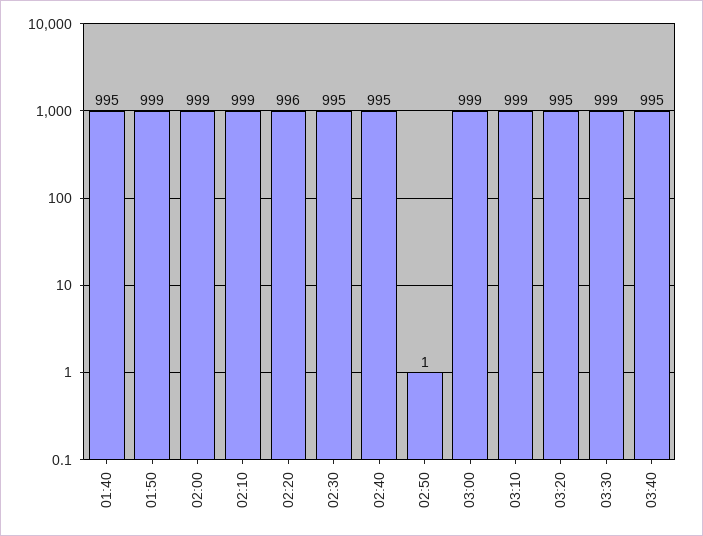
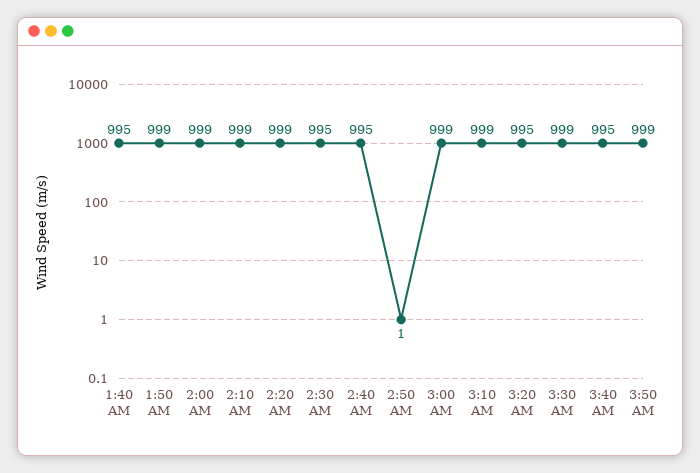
02:20: 996 -> 999
3:50 AM: none -> 999

